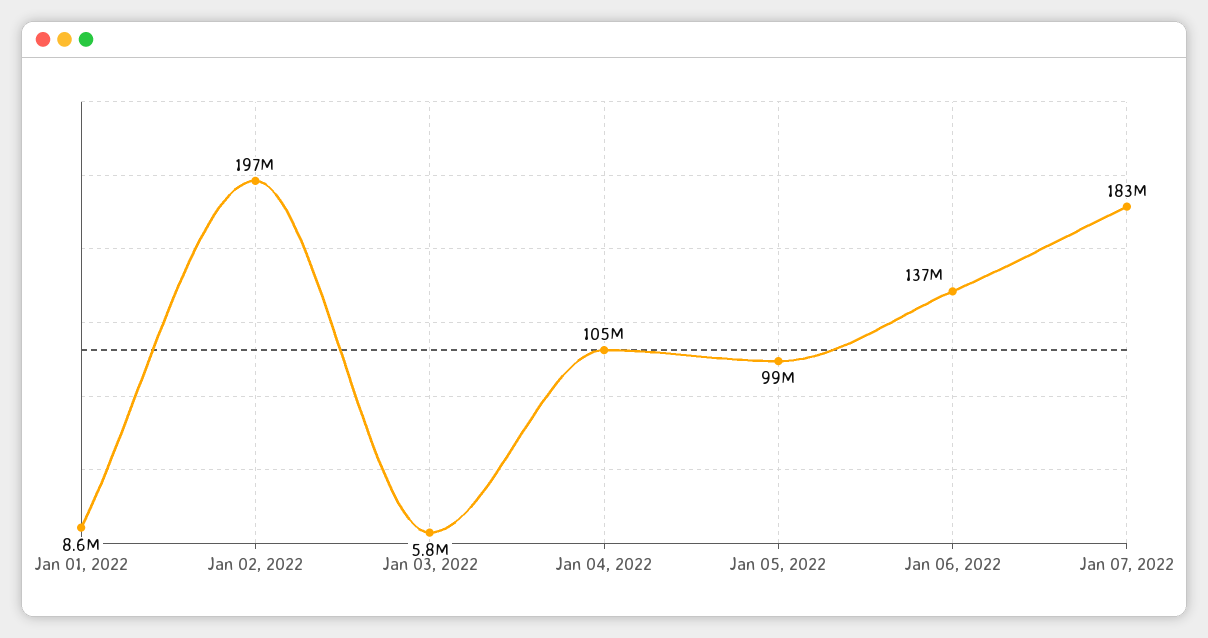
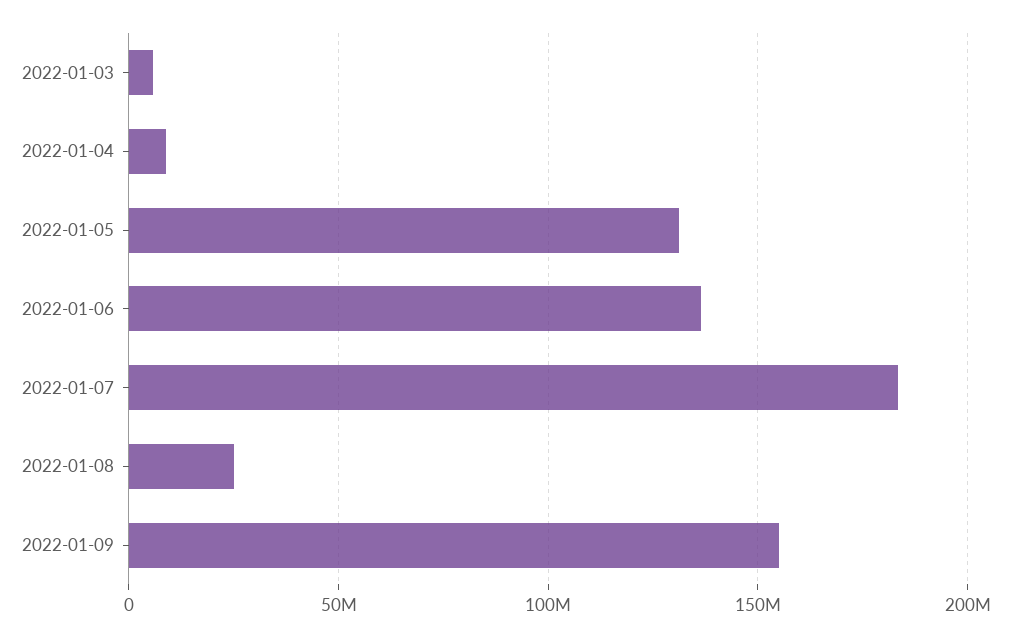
Jan 01, 2022: 8600000 -> none
Jan 02, 2022: 197000000 -> none
Jan 04, 2022: 105000000 -> 10000000
Jan 05, 2022: 99000000 -> 130000000
2022-01-08: none -> 25000000
2022-01-09: none -> 155000000

